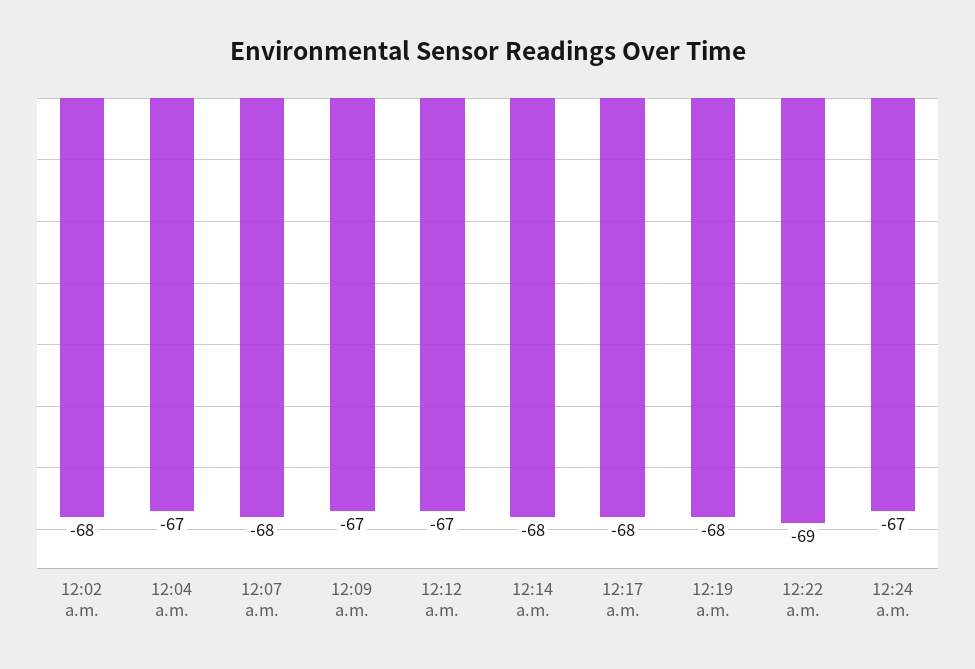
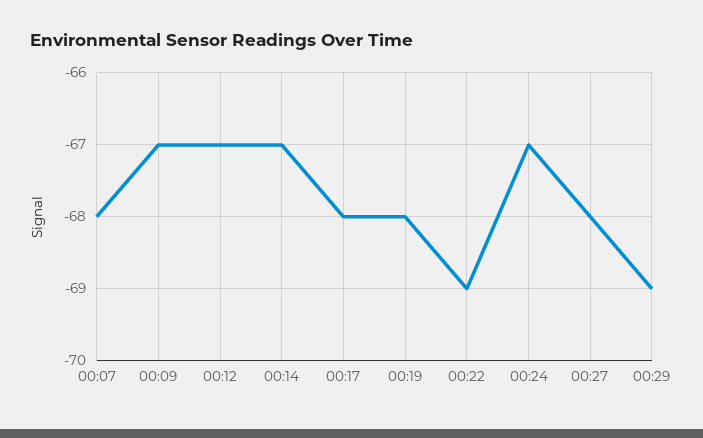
12:02 a.m.: -68 -> none
12:04 a.m.: -67 -> none
12:14 a.m.: -68 -> -67
00:27: none -> -68
00:29: none -> -69

